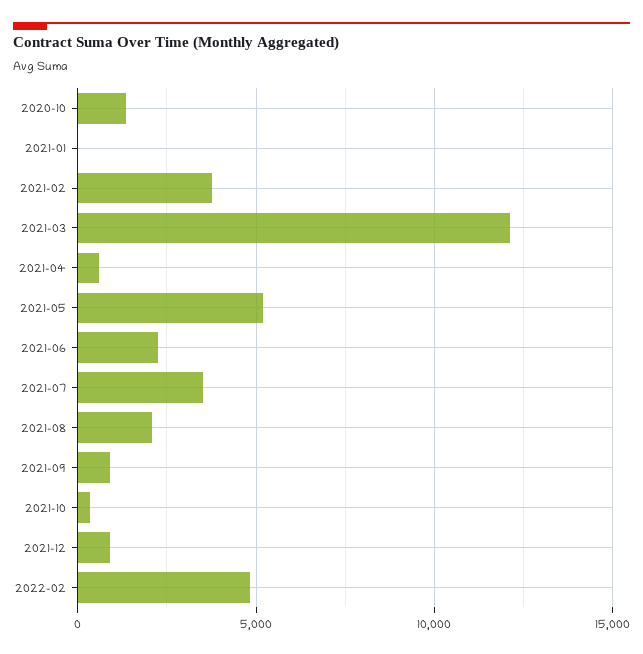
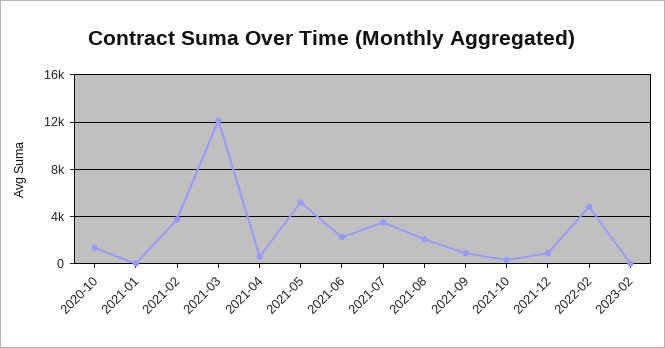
2023-02: none -> 0

